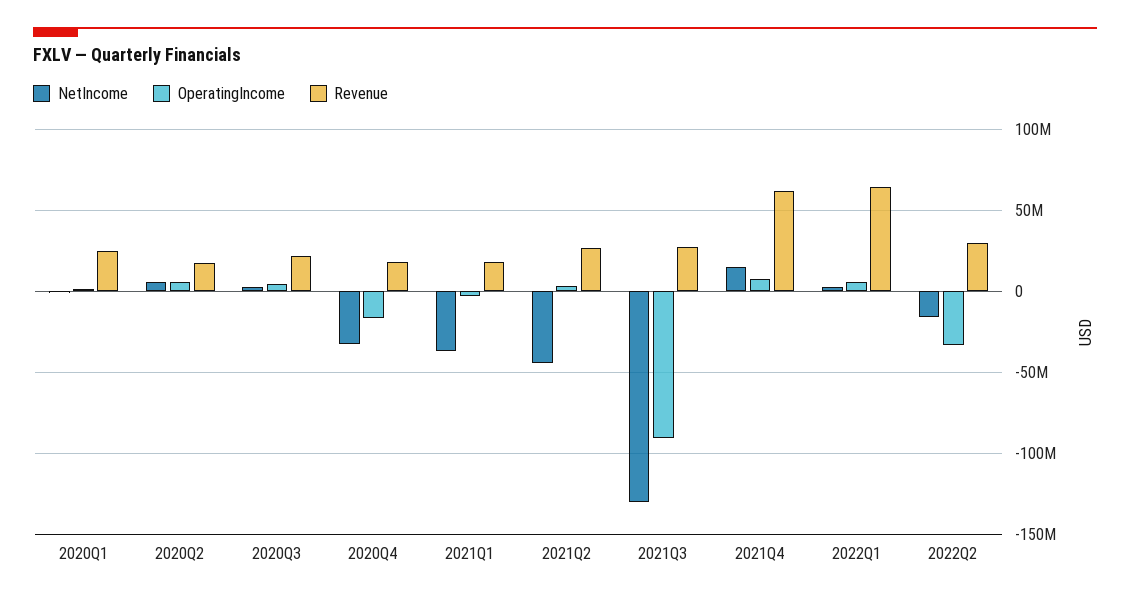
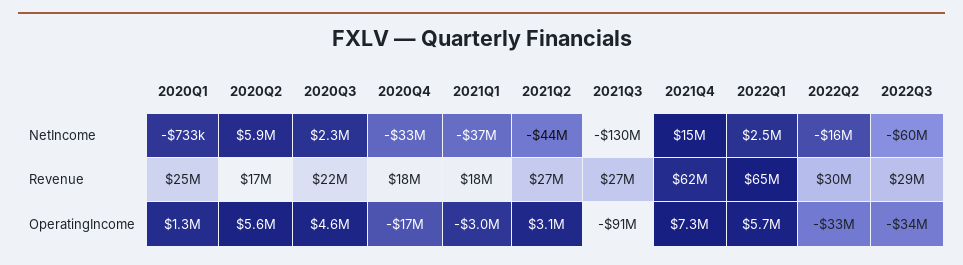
NetIncome, 2022Q3: none -> -60000000
Revenue, 2022Q3: none -> 29000000
OperatingIncome, 2022Q3: none -> -34000000

